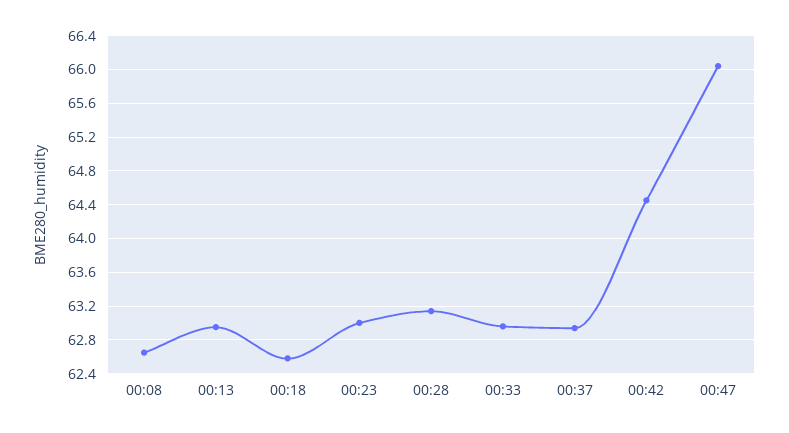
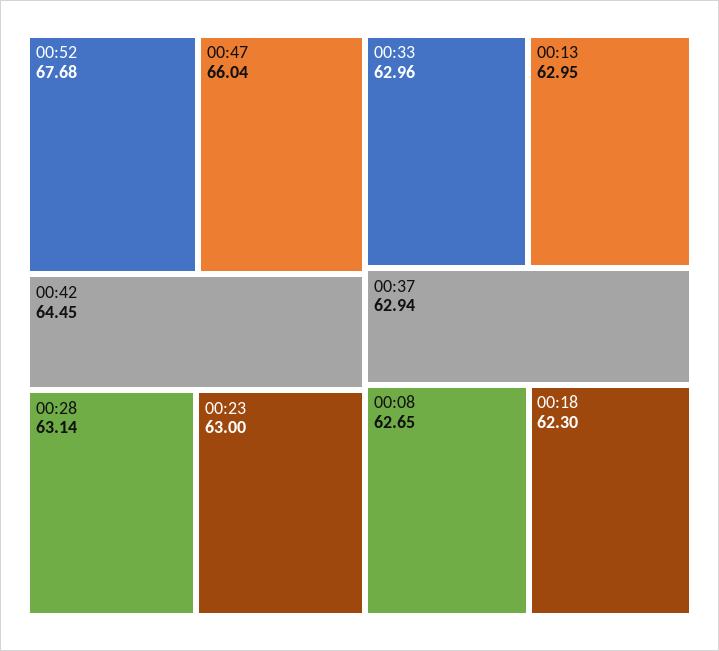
00:18: 62.6 -> 62.3
00:52: none -> 67.68

